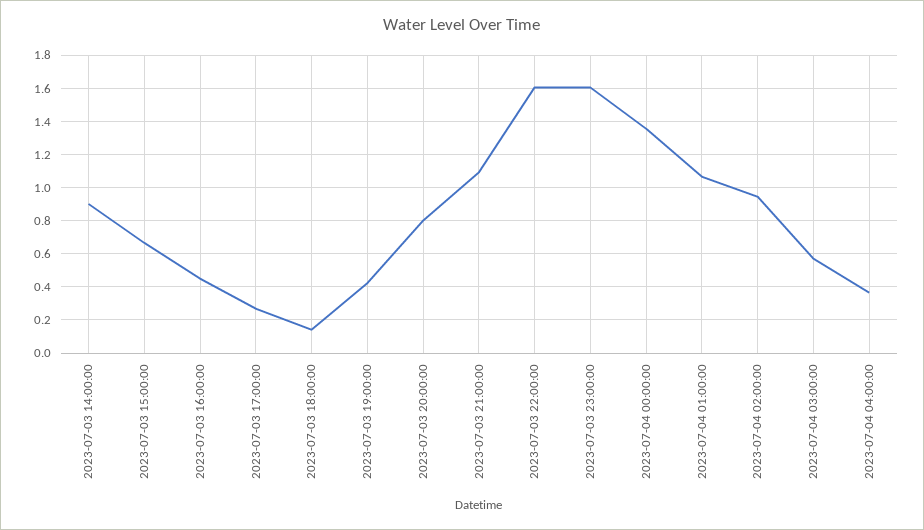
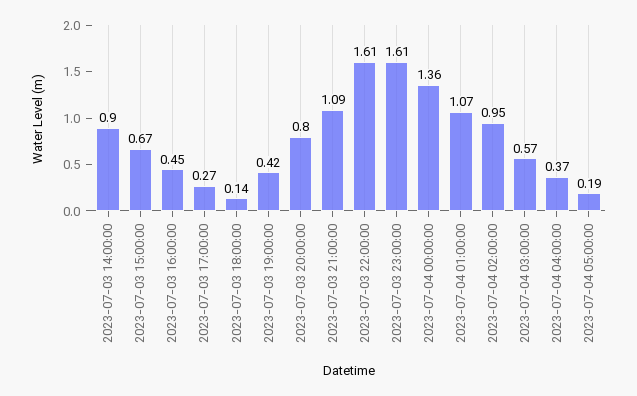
2023-07-04 05:00:00: none -> 0.19

